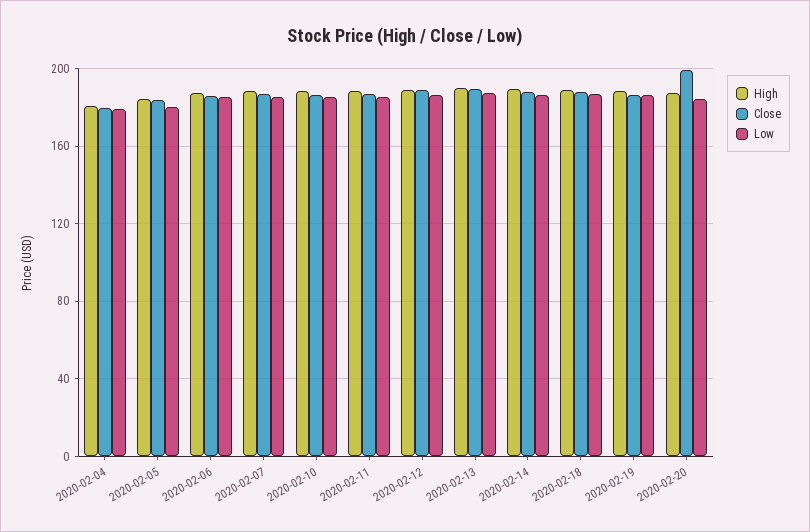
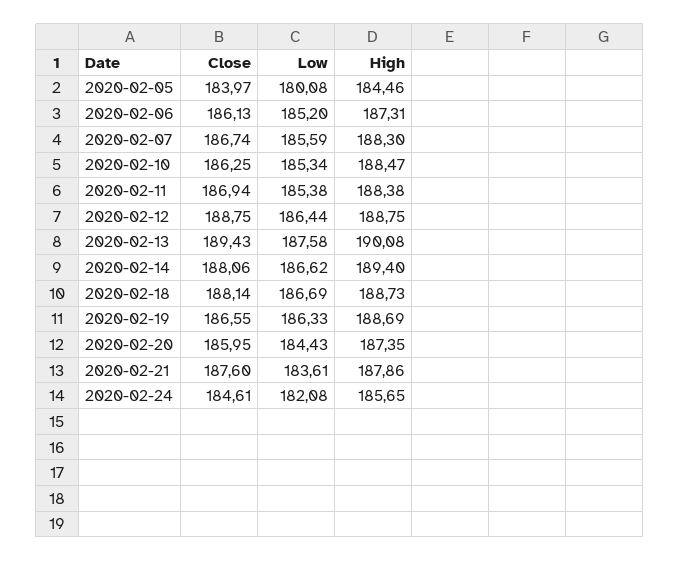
High, 2020-02-04: 180 -> none
Close, 2020-02-04: 180 -> none
Low, 2020-02-04: 180 -> none
Close, 2020-02-20: 200 -> 185.95
Close, 2020-02-21: none -> 187.6
Low, 2020-02-21: none -> 183.61
High, 2020-02-21: none -> 187.86
Close, 2020-02-24: none -> 184.61
Low, 2020-02-24: none -> 182.08
High, 2020-02-24: none -> 185.65

